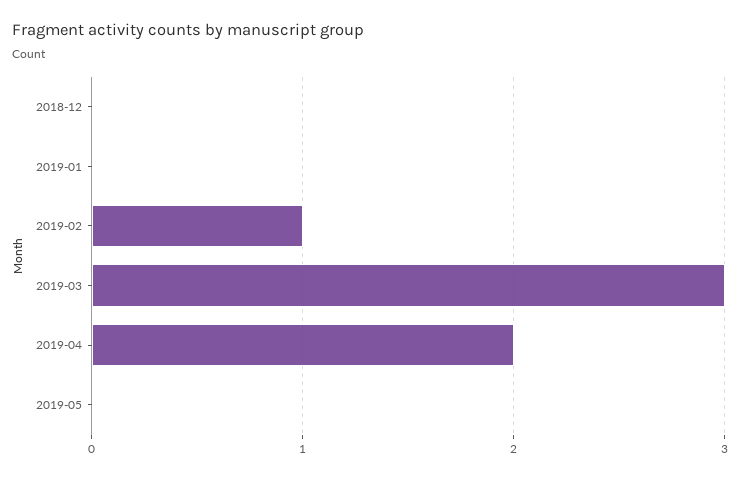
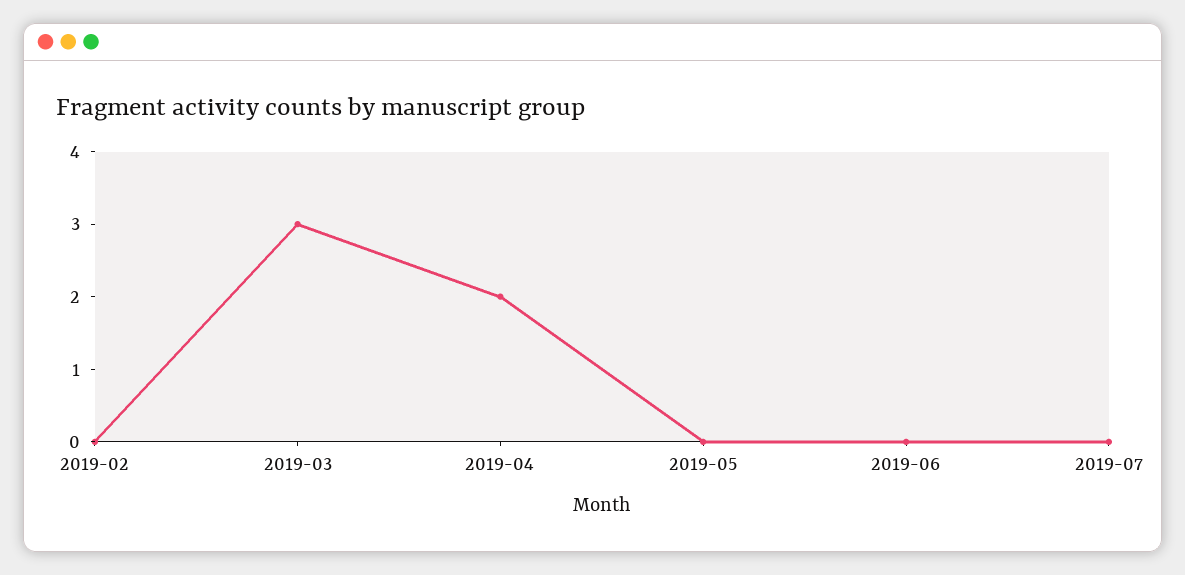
2018-12: 0 -> none
2019-01: 0 -> none
2019-02: 1 -> 0
2019-06: none -> 0
2019-07: none -> 0

